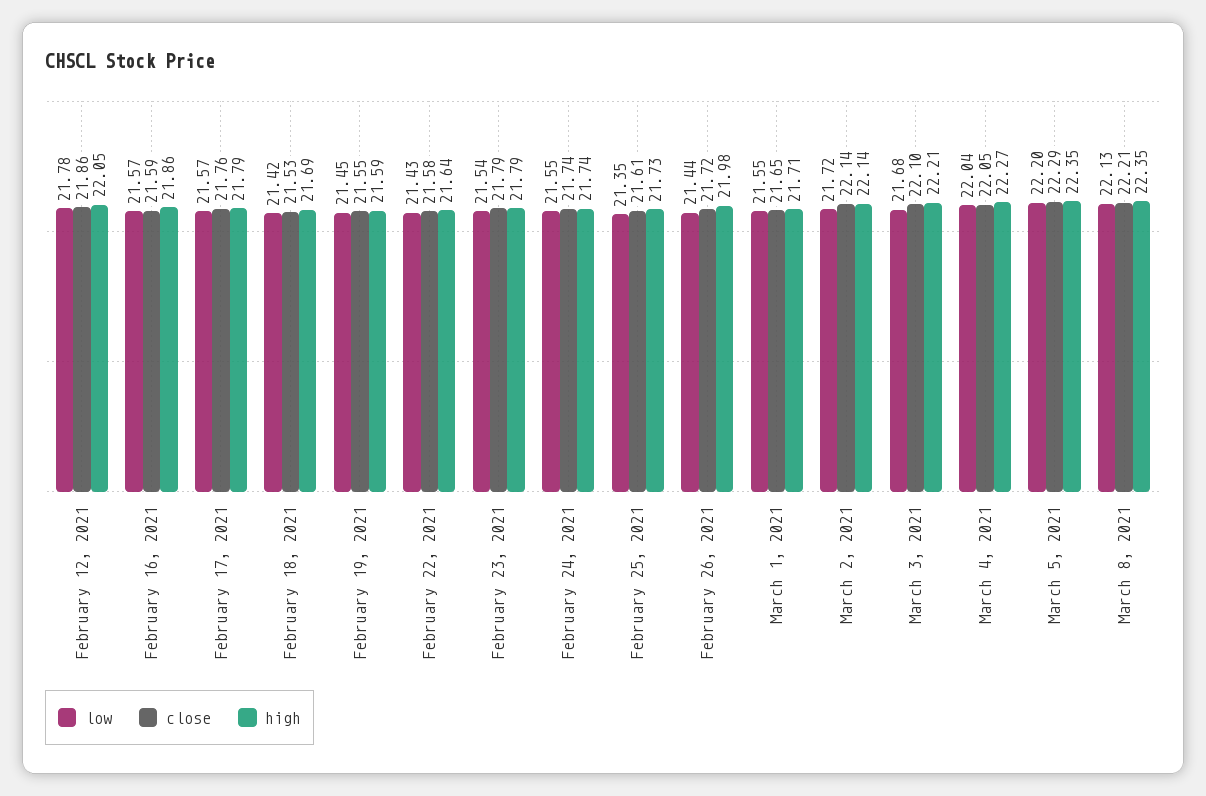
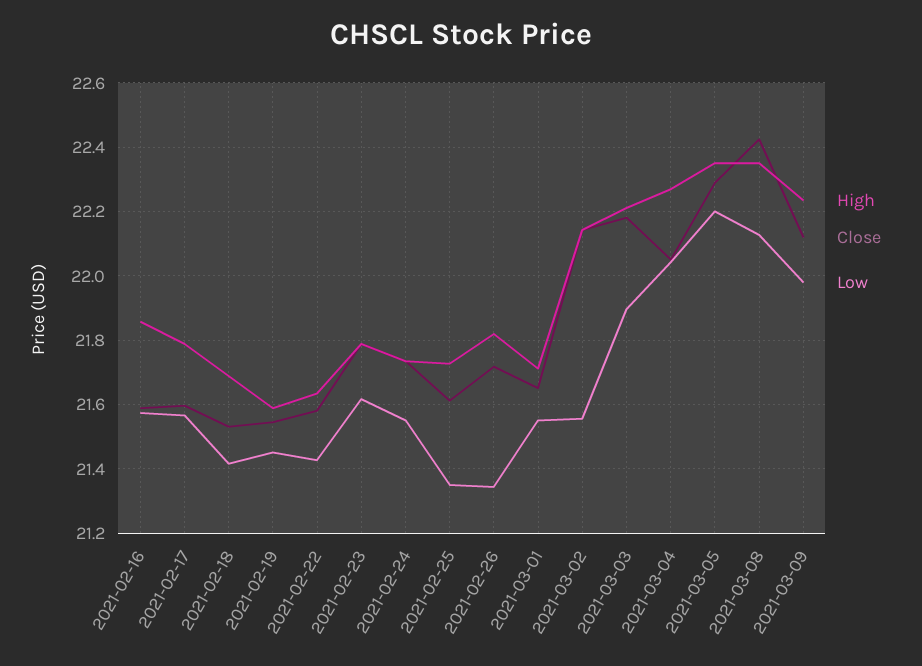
low, February 12, 2021: 21.78 -> none
close, February 12, 2021: 21.86 -> none
high, February 12, 2021: 22.05 -> none
close, February 17, 2021: 21.76 -> 21.6
low, February 23, 2021: 21.54 -> 21.62
low, February 26, 2021: 21.44 -> 21.34
high, February 26, 2021: 21.98 -> 21.82
low, March 2, 2021: 21.72 -> 21.56
low, March 3, 2021: 21.68 -> 21.9
close, March 3, 2021: 22.1 -> 22.18
close, March 8, 2021: 22.21 -> 22.42
high, 2021-03-09: none -> 22.24
close, 2021-03-09: none -> 22.12
low, 2021-03-09: none -> 21.98

